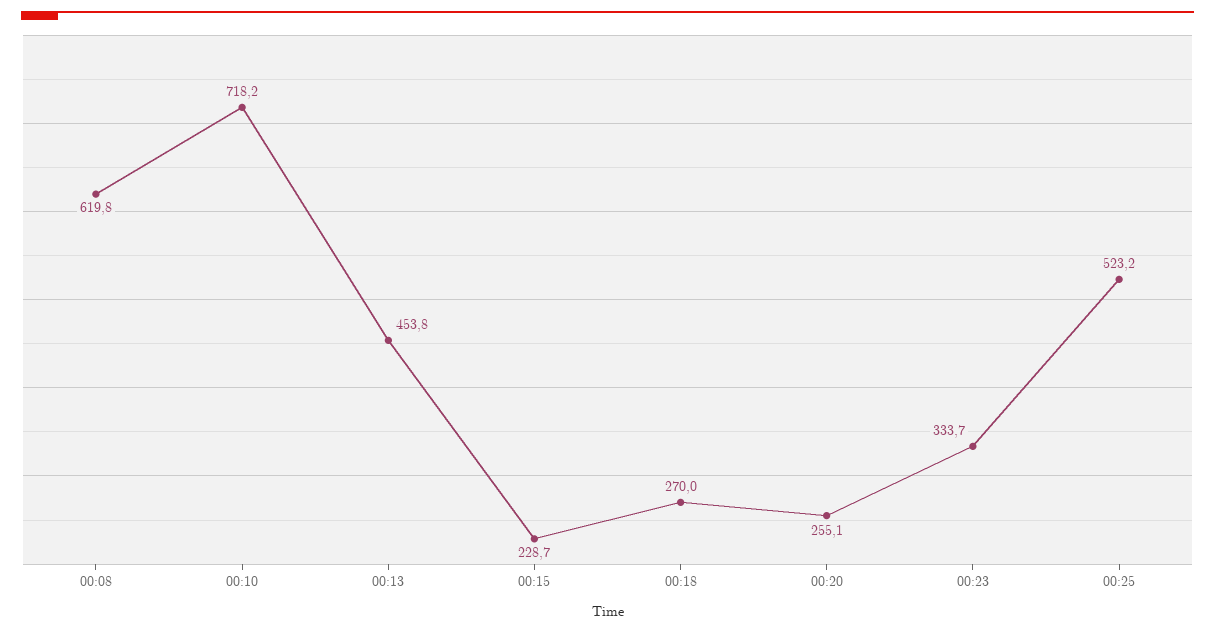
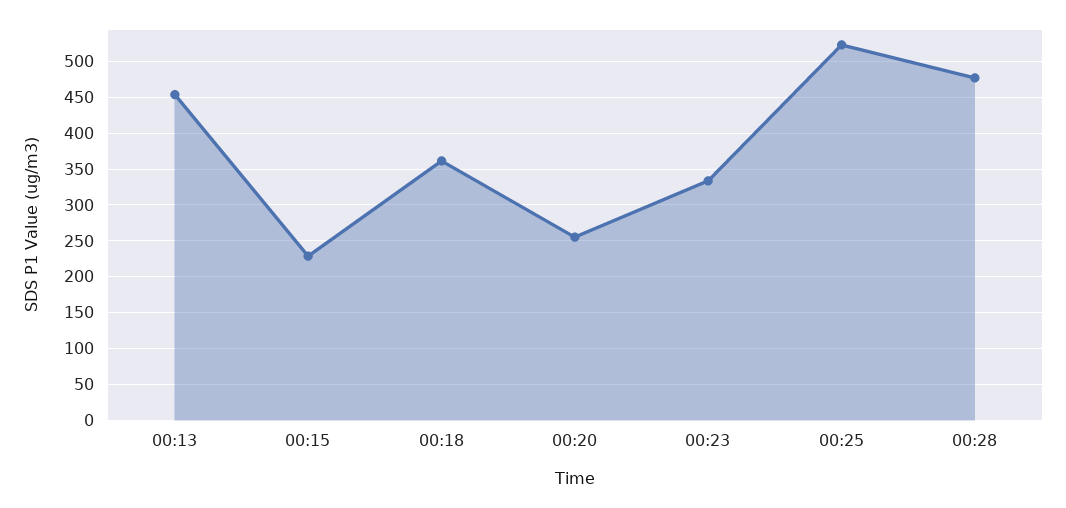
00:08: 619.8 -> none
00:10: 718.2 -> none
00:18: 270 -> 360
00:28: none -> 480

